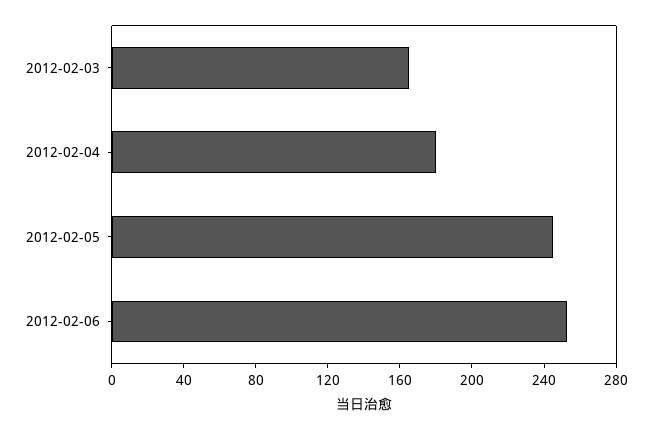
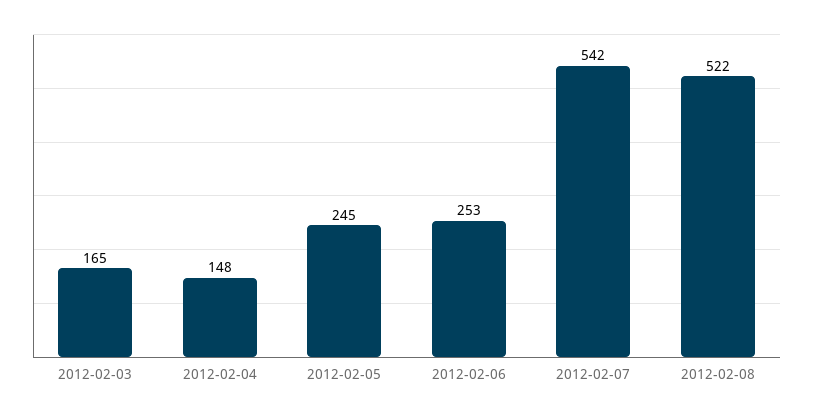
2012-02-04: 180 -> 148
2012-02-07: none -> 542
2012-02-08: none -> 522

